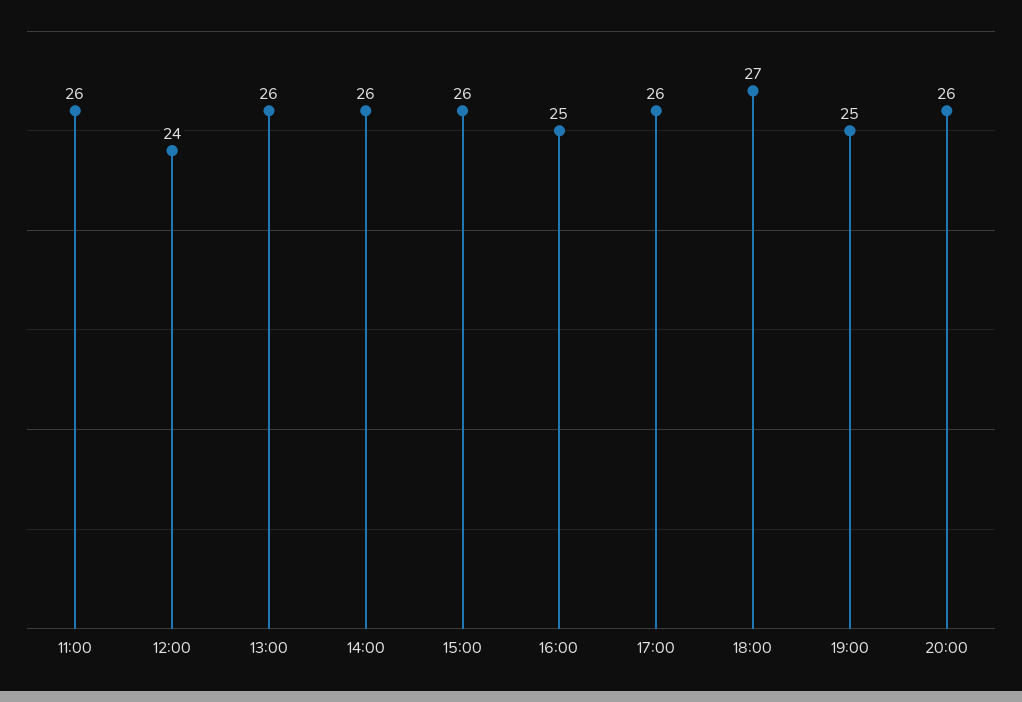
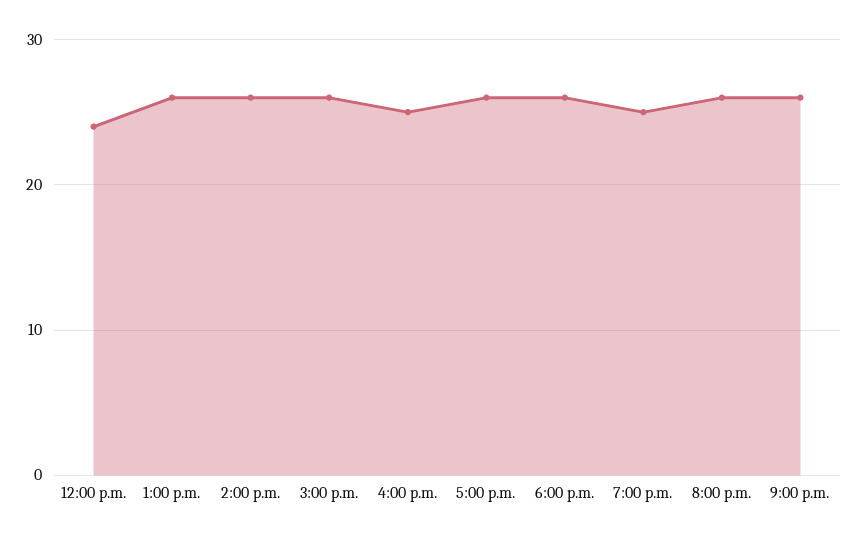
11:00: 26 -> none
18:00: 27 -> 26
9:00 p.m.: none -> 26

